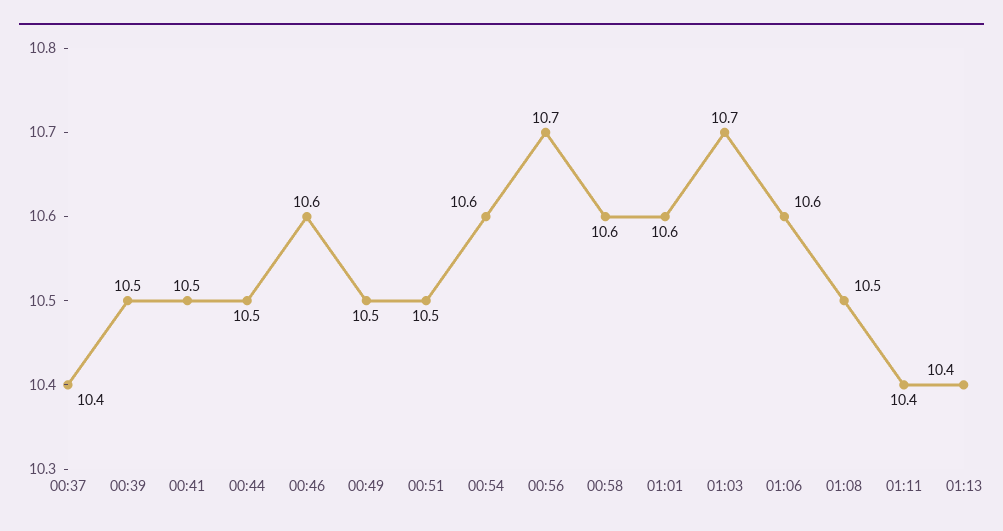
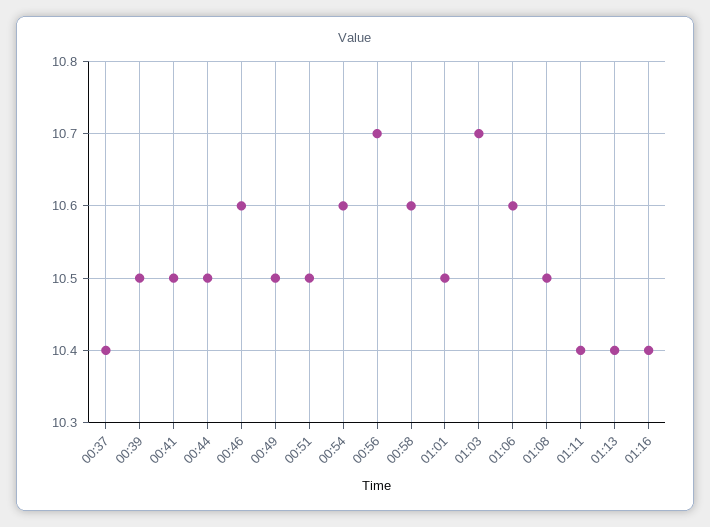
01:01: 10.6 -> 10.5
01:16: none -> 10.4

